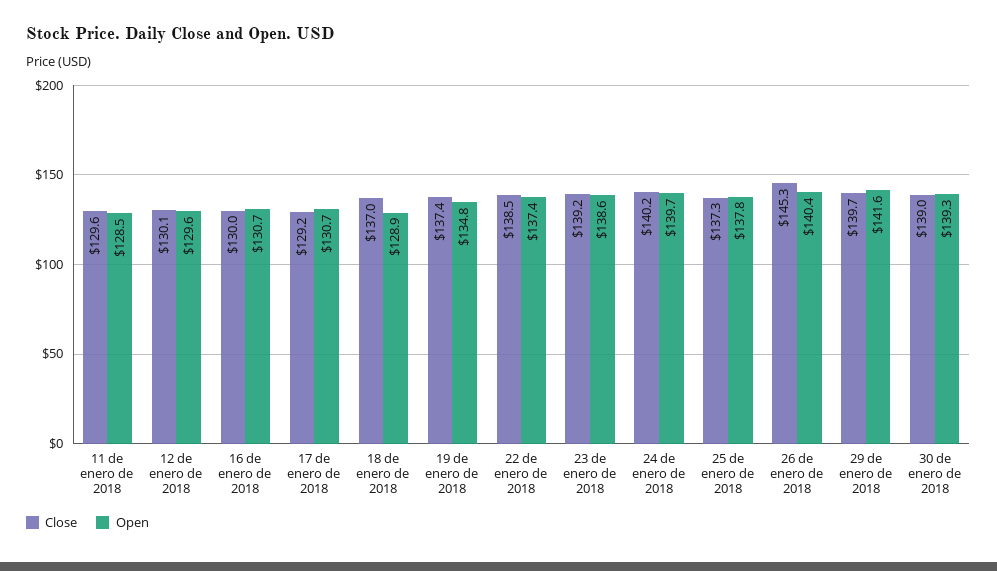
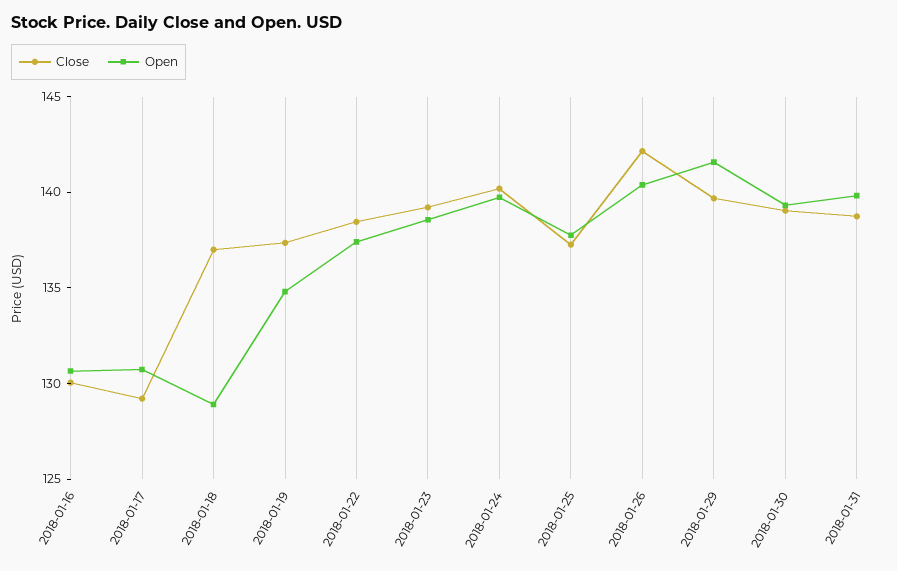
Close, 11 de enero de 2018: 129.6 -> none
Open, 11 de enero de 2018: 128.5 -> none
Close, 12 de enero de 2018: 130.1 -> none
Open, 12 de enero de 2018: 129.6 -> none
Close, 26 de enero de 2018: 145.3 -> 142
Close, 2018-01-31: none -> 139
Open, 2018-01-31: none -> 140

